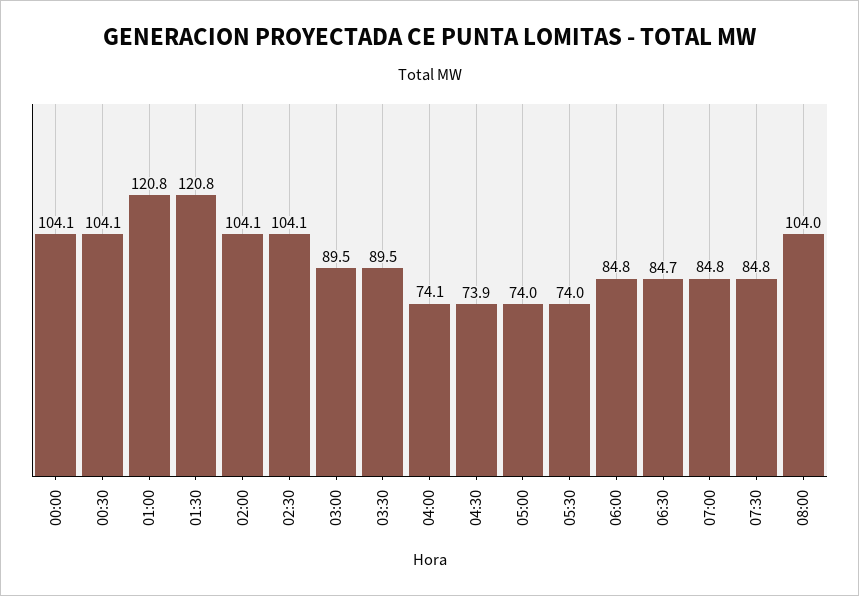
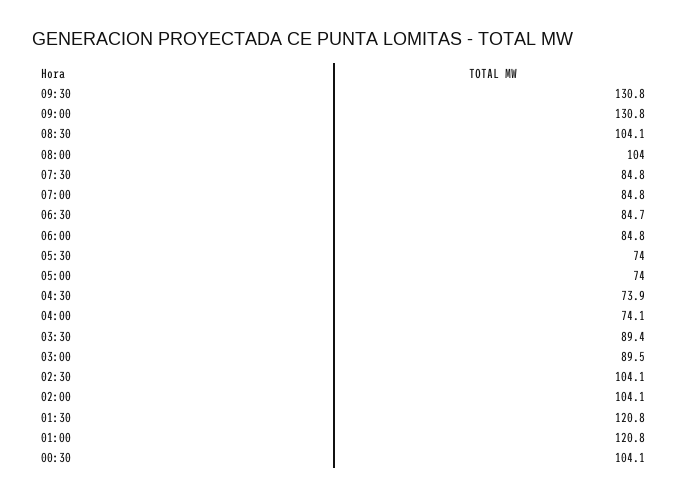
00:00: 104.1 -> none
03:30: 89.5 -> 89.4
09:30: none -> 130.8
09:00: none -> 130.8
08:30: none -> 104.1

